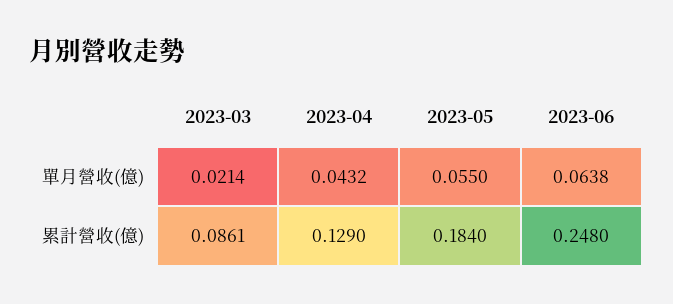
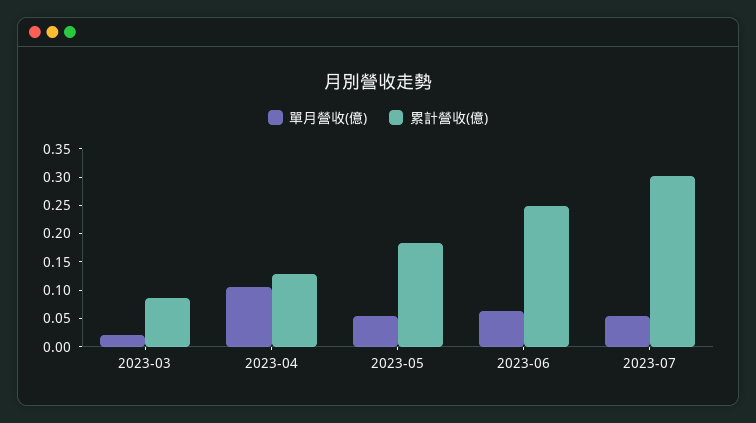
單月營收(億), 2023-04: 0.0432 -> 0.1
單月營收(億), 2023-07: none -> 0.05
累計營收(億), 2023-07: none -> 0.3

